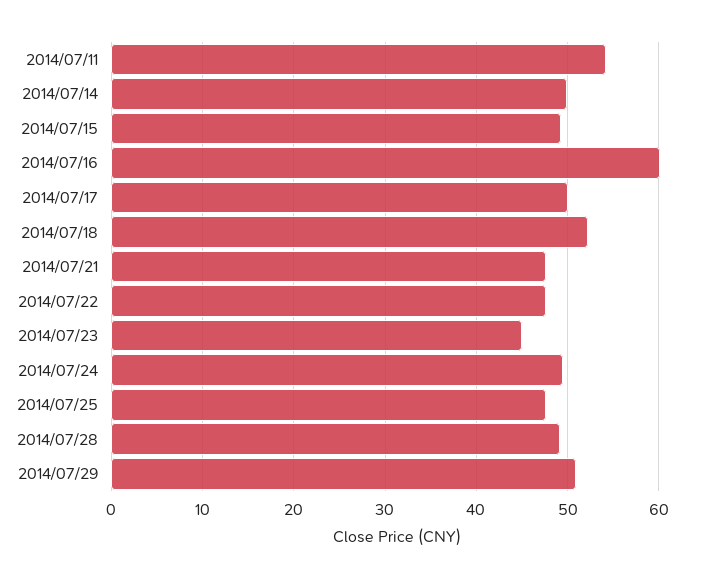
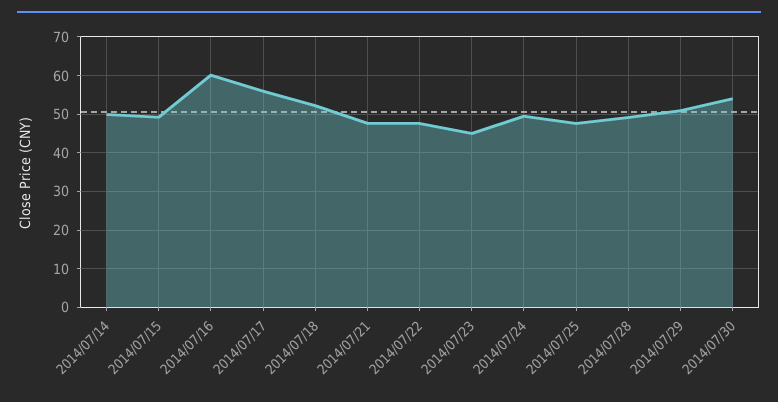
2014/07/11: 54 -> none
2014/07/17: 50 -> 56
2014/07/30: none -> 54

